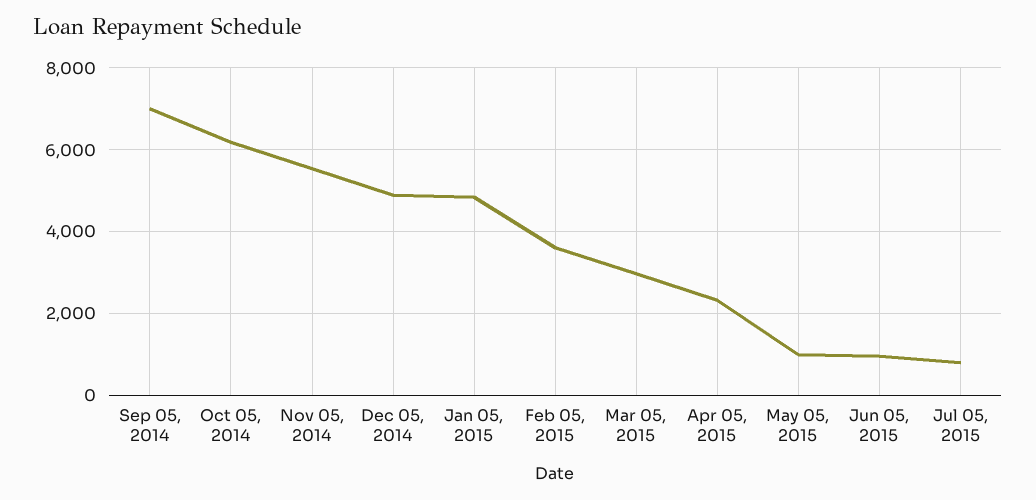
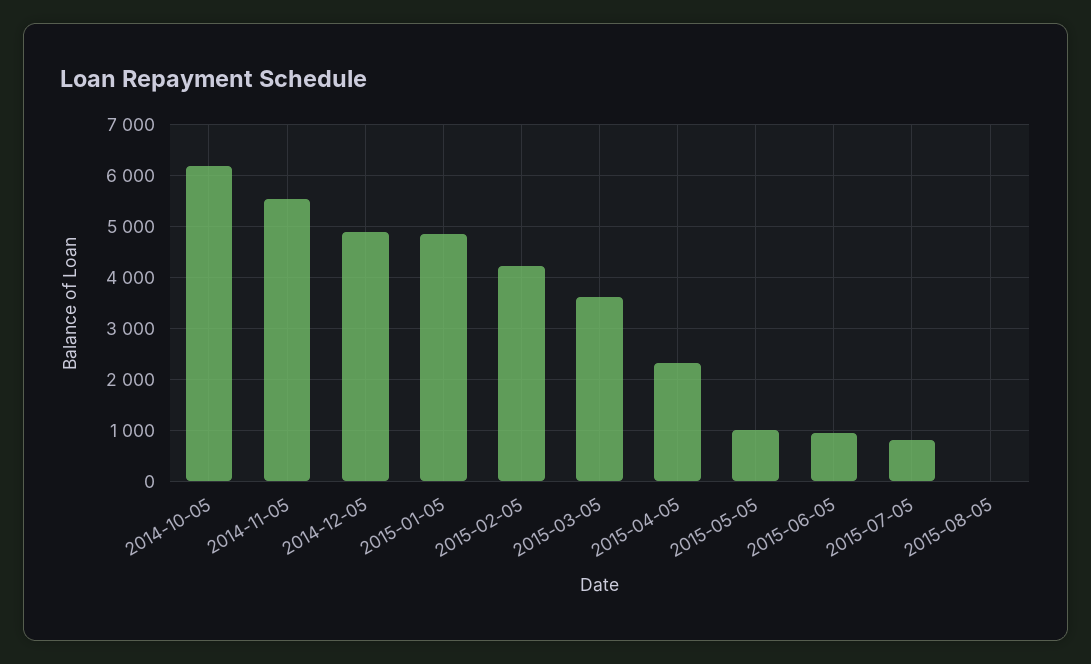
Sep 05, 2014: 7000 -> none
Feb 05, 2015: 3600 -> 4200
Mar 05, 2015: 3000 -> 3600
2015-08-05: none -> 0

